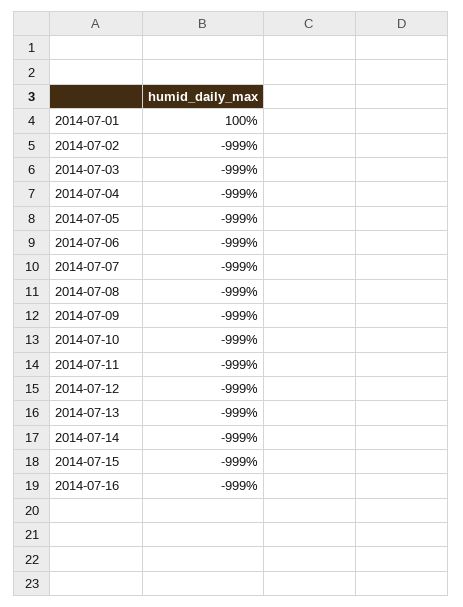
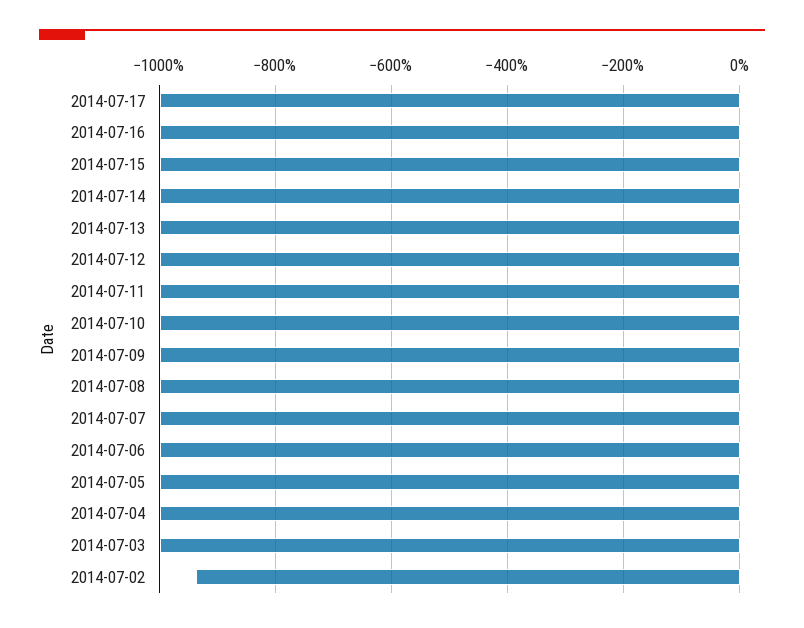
2014-07-01: 100 -> none
2014-07-02: -999 -> -940
2014-07-17: none -> -1000

